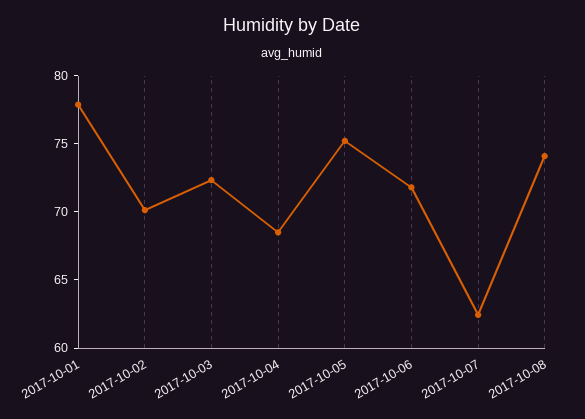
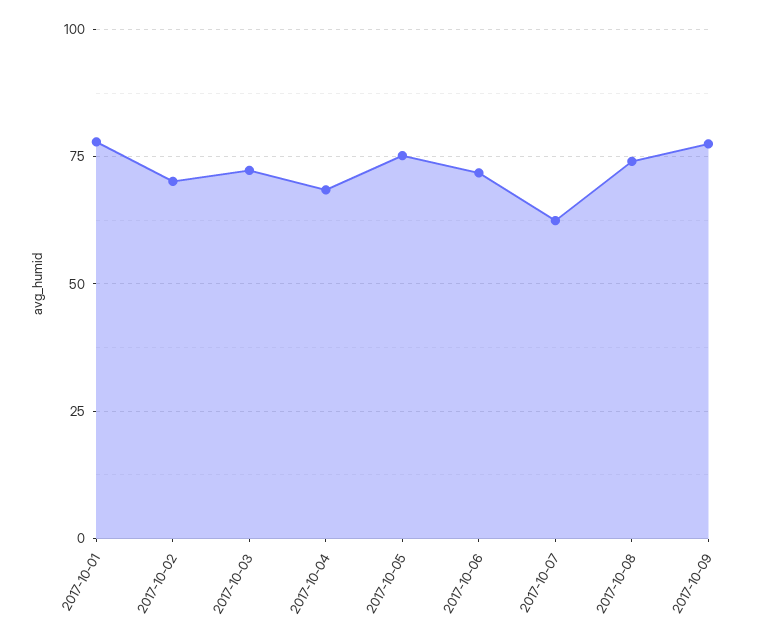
2017-10-09: none -> 77.5

